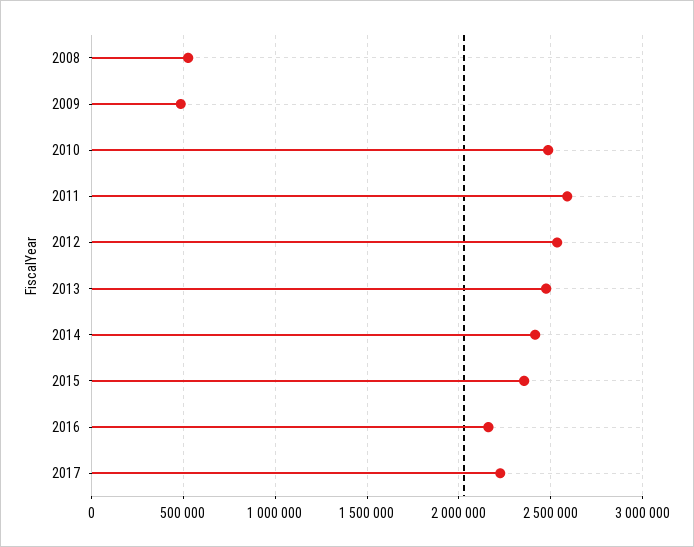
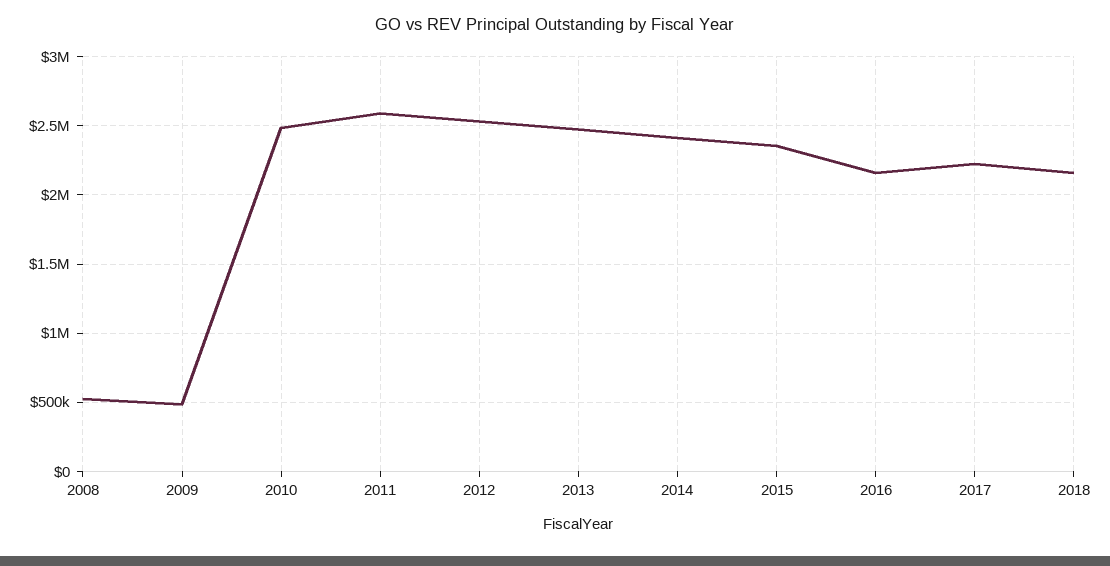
2018: none -> 2150000

